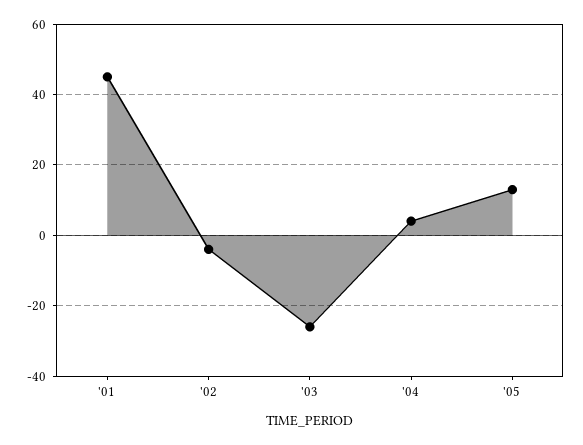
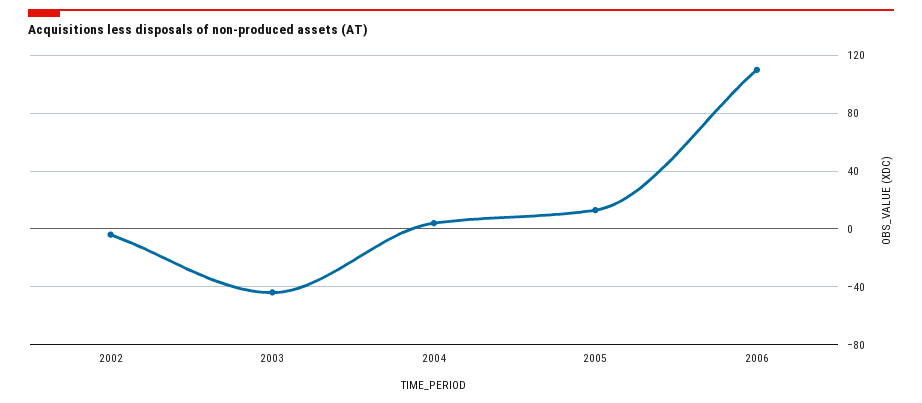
'01: 45 -> none
'03: -25 -> -45
2006: none -> 110

